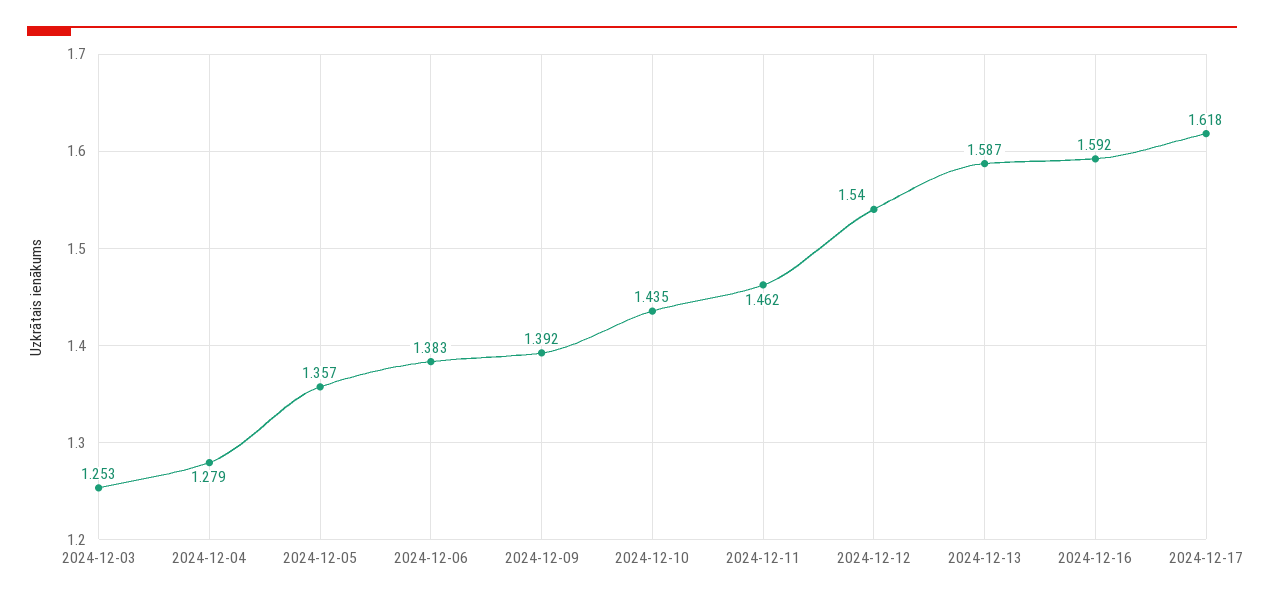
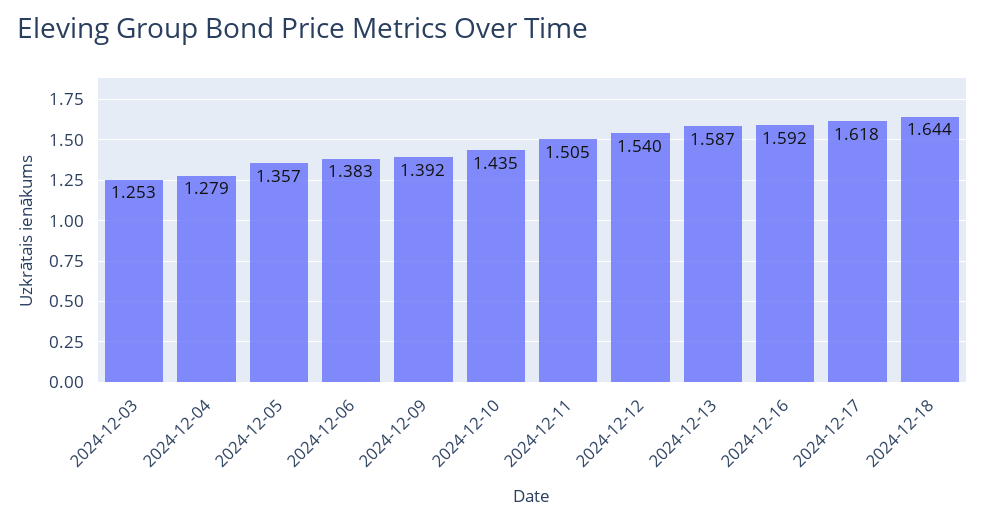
2024-12-11: 1.462 -> 1.505
2024-12-18: none -> 1.644

